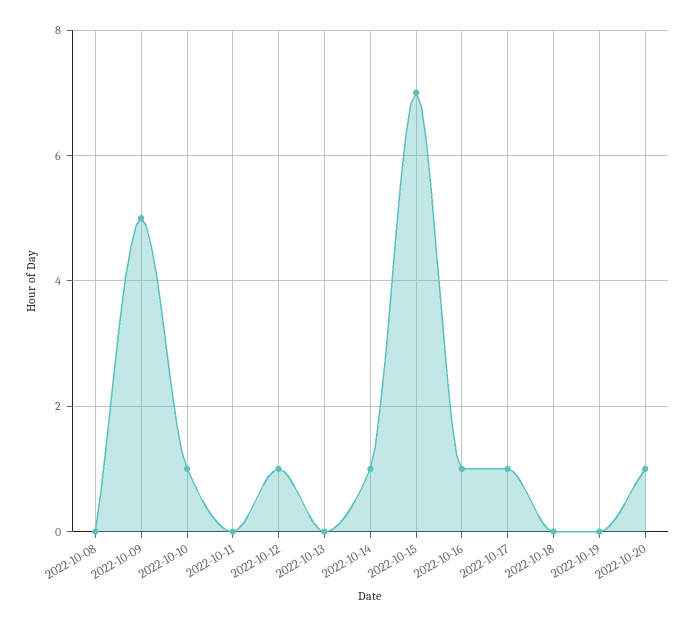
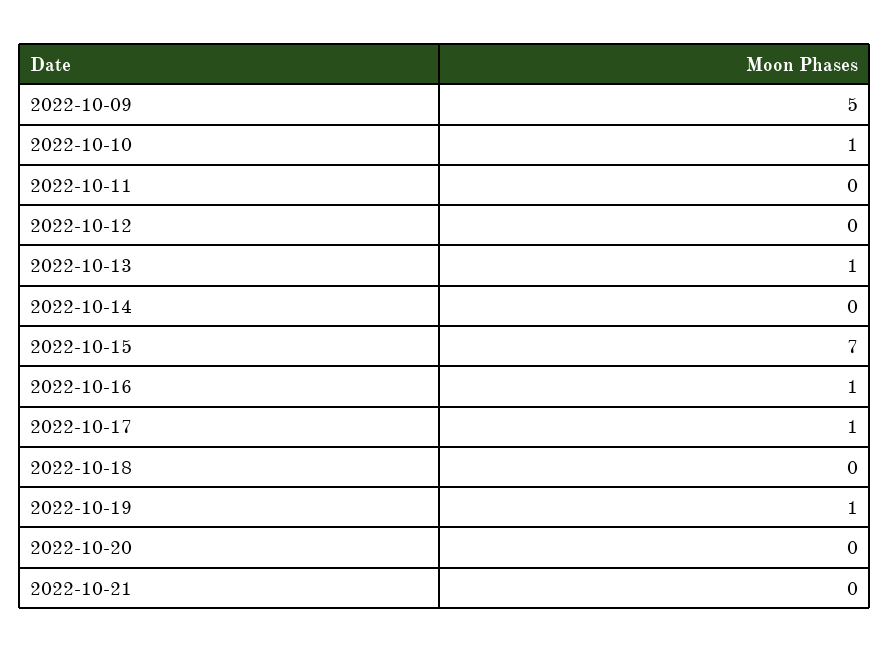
2022-10-08: 0 -> none
2022-10-12: 1 -> 0
2022-10-13: 0 -> 1
2022-10-14: 1 -> 0
2022-10-19: 0 -> 1
2022-10-20: 1 -> 0
2022-10-21: none -> 0

